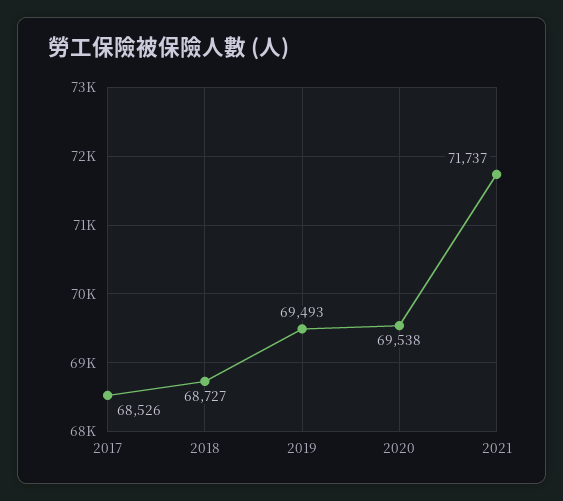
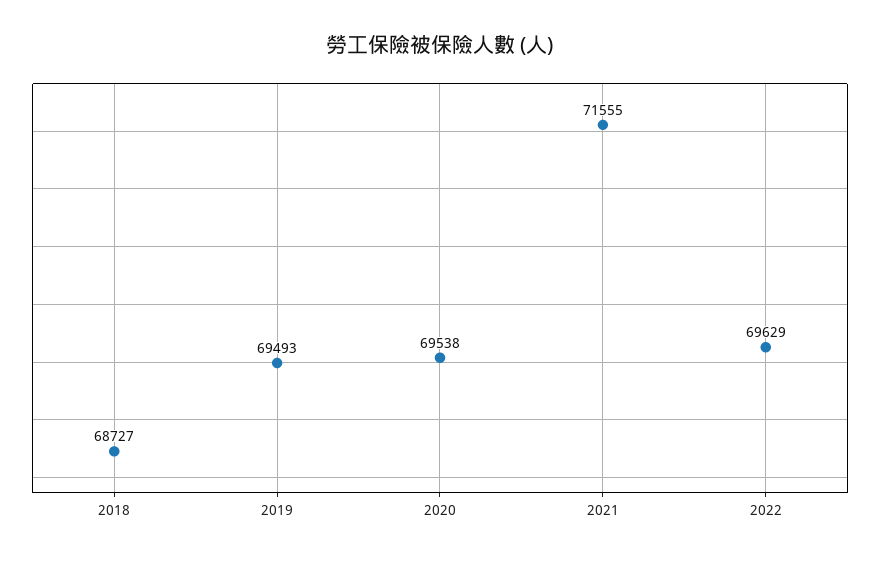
2017: 68526 -> none
2021: 71737 -> 71555
2022: none -> 69629

